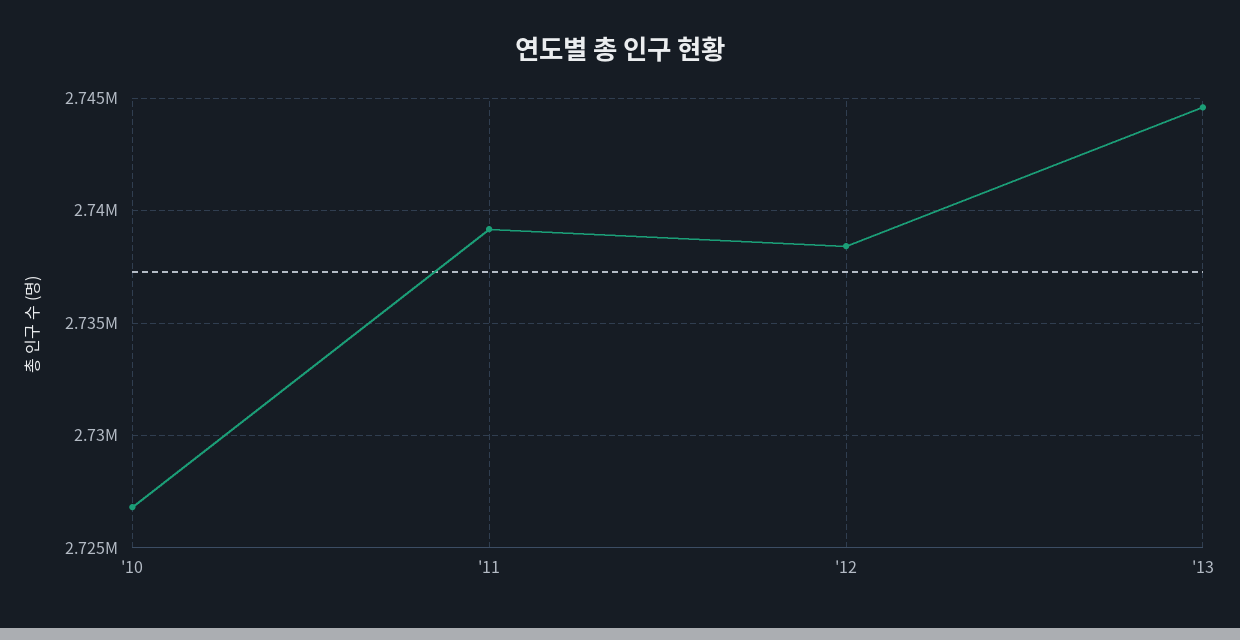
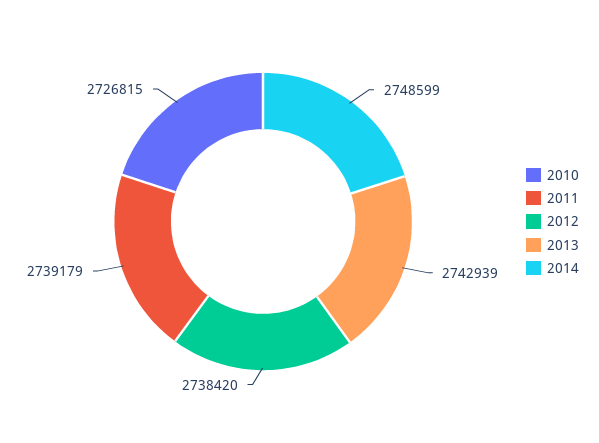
'13: 2744500 -> 2742939
2014: none -> 2748599

